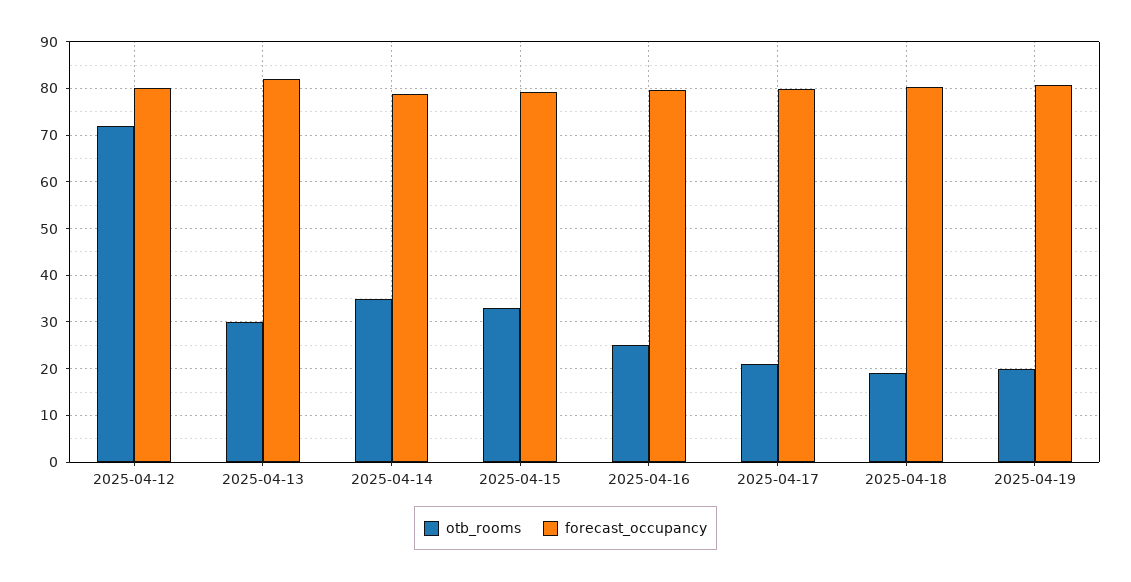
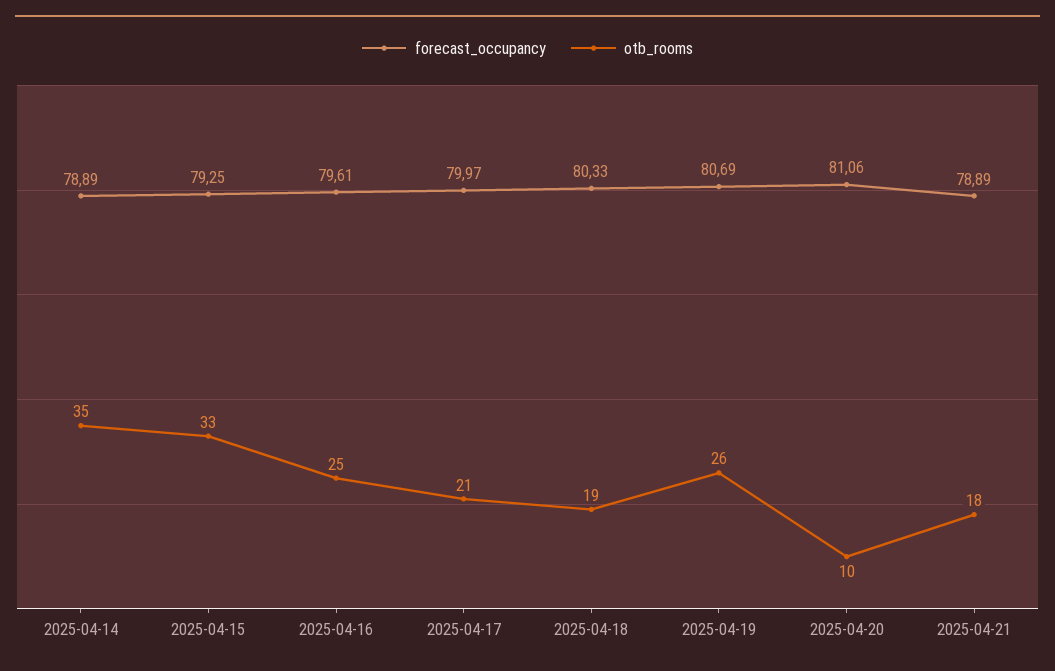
otb_rooms, 2025-04-12: 72 -> none
forecast_occupancy, 2025-04-12: 80 -> none
otb_rooms, 2025-04-13: 30 -> none
forecast_occupancy, 2025-04-13: 82 -> none
otb_rooms, 2025-04-19: 20 -> 26
forecast_occupancy, 2025-04-20: none -> 81.06
otb_rooms, 2025-04-20: none -> 10
forecast_occupancy, 2025-04-21: none -> 78.89
otb_rooms, 2025-04-21: none -> 18

